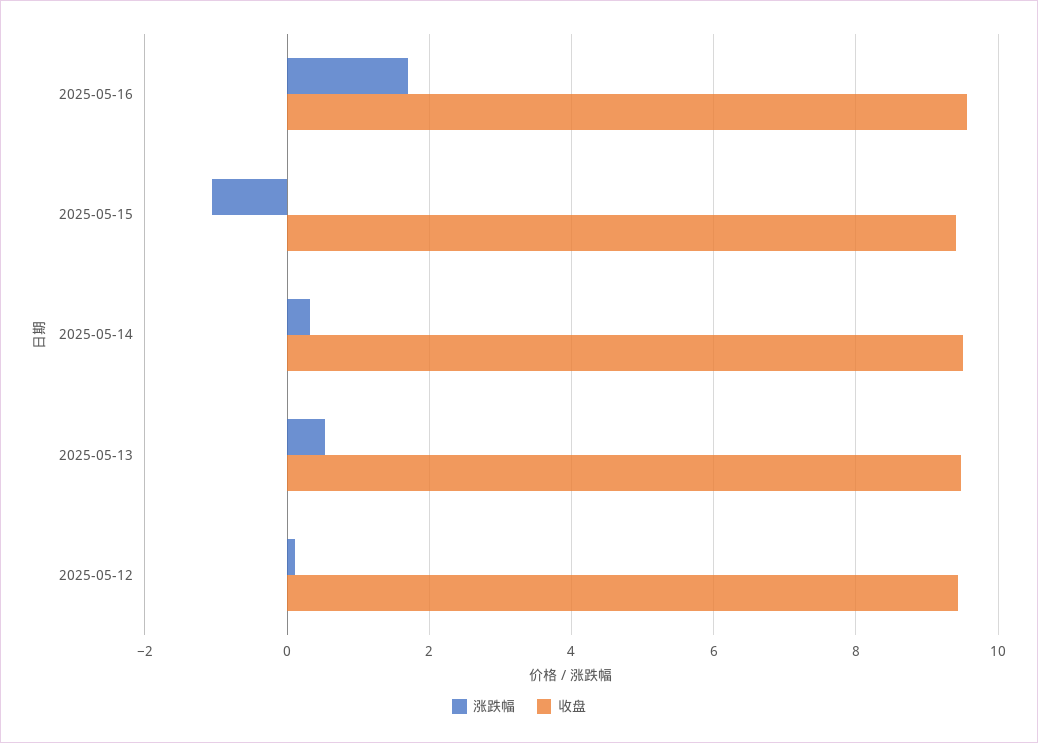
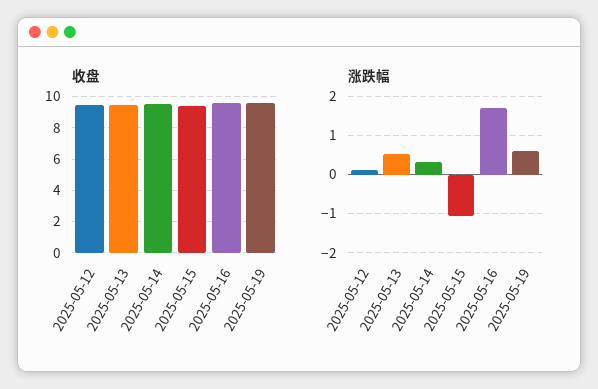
收盘, 2025-05-19: none -> 9.5
涨跌幅, 2025-05-19: none -> 0.6

